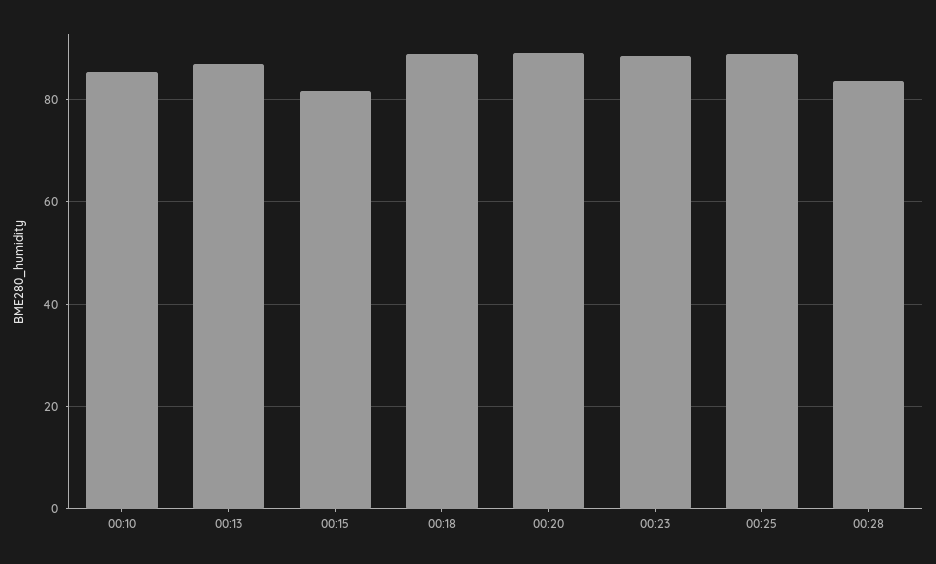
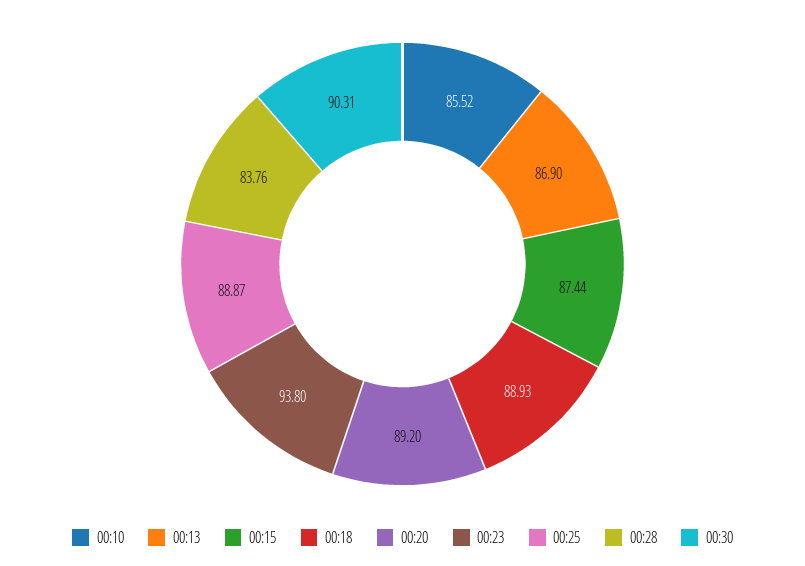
00:15: 82 -> 87.44
00:23: 88 -> 93.8
00:30: none -> 90.31

